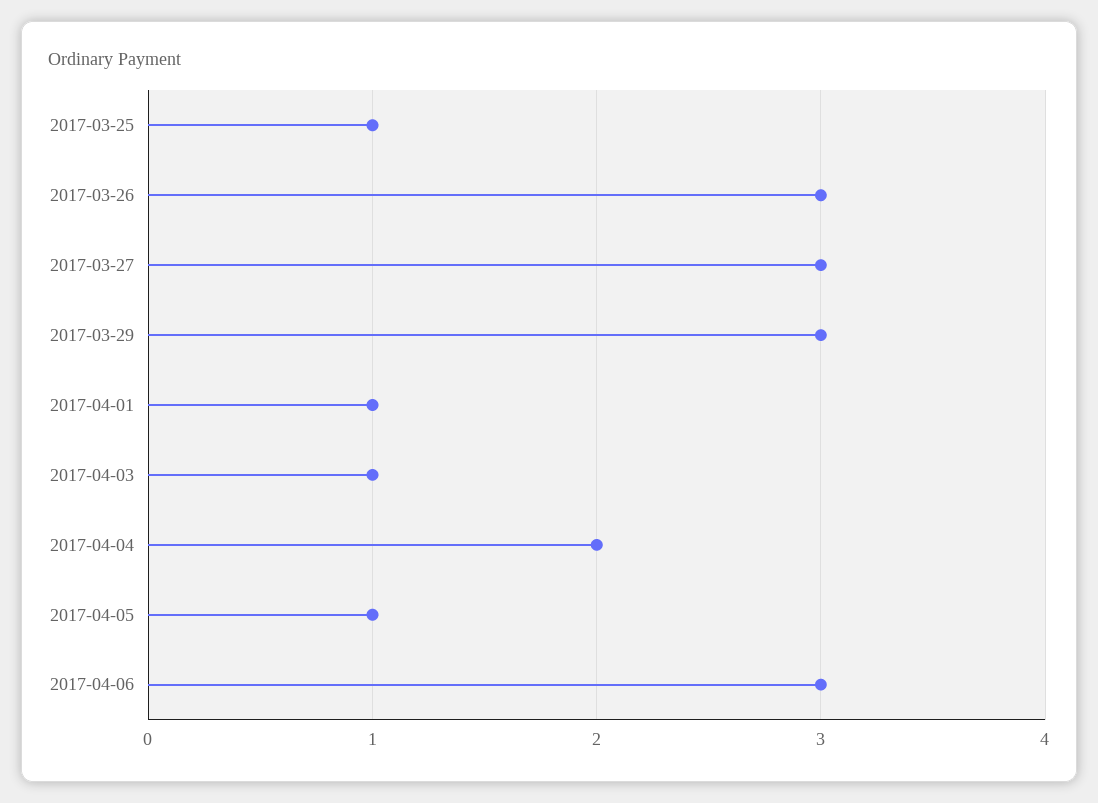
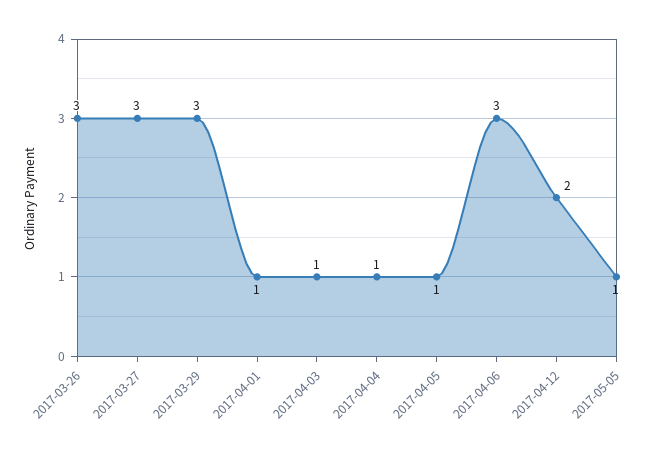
2017-03-25: 1 -> none
2017-04-04: 2 -> 1
2017-04-12: none -> 2
2017-05-05: none -> 1

